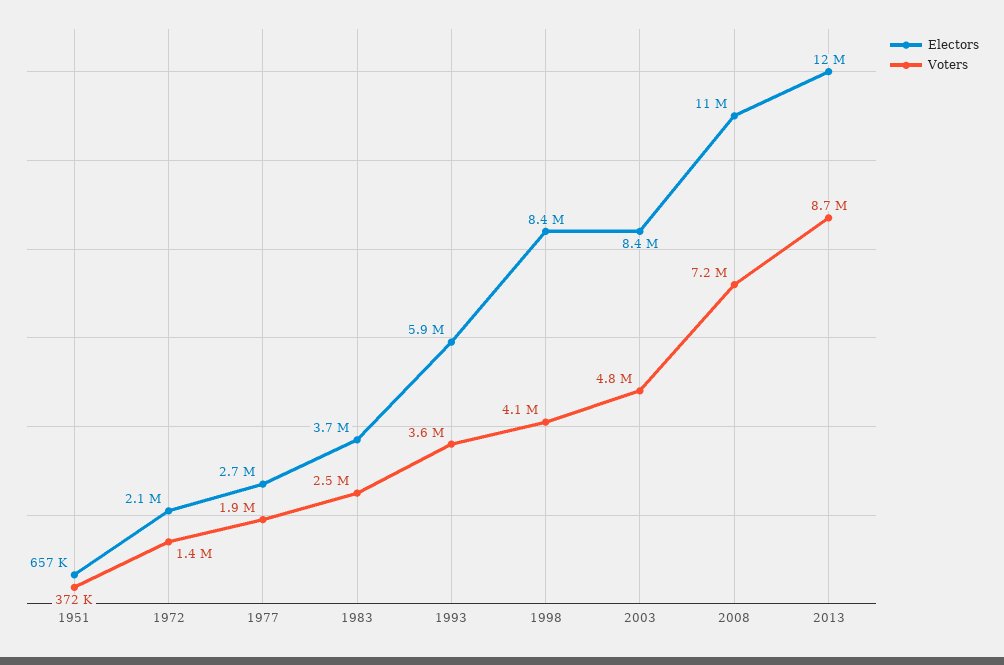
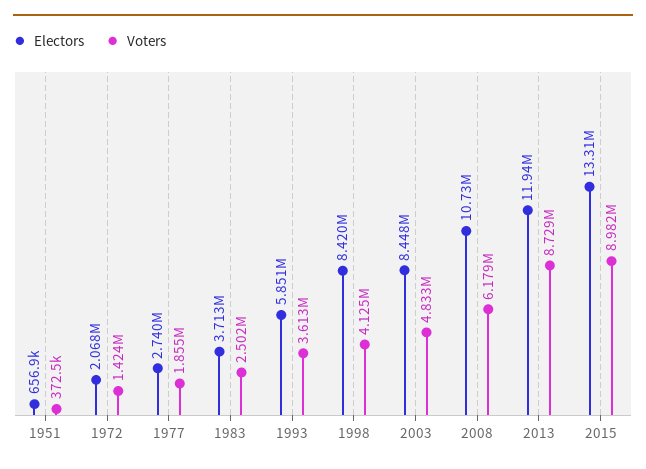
Voters, 2008: 7200000 -> 6179000
Electors, 2015: none -> 13310000
Voters, 2015: none -> 8982000

